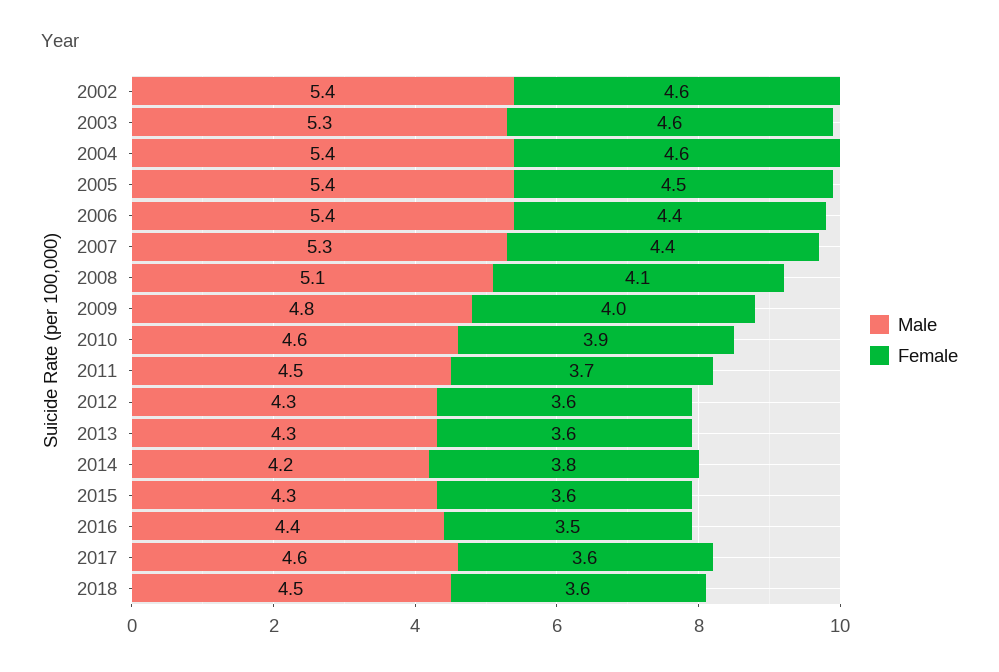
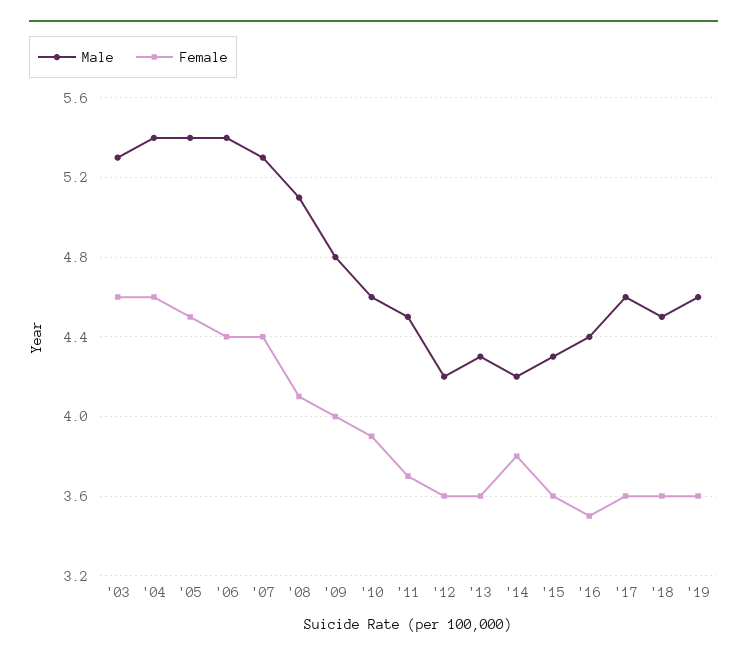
Male, 2002: 5.4 -> none
Female, 2002: 4.6 -> none
Male, 2012: 4.3 -> 4.2
Male, '19: none -> 4.6
Female, '19: none -> 3.6

